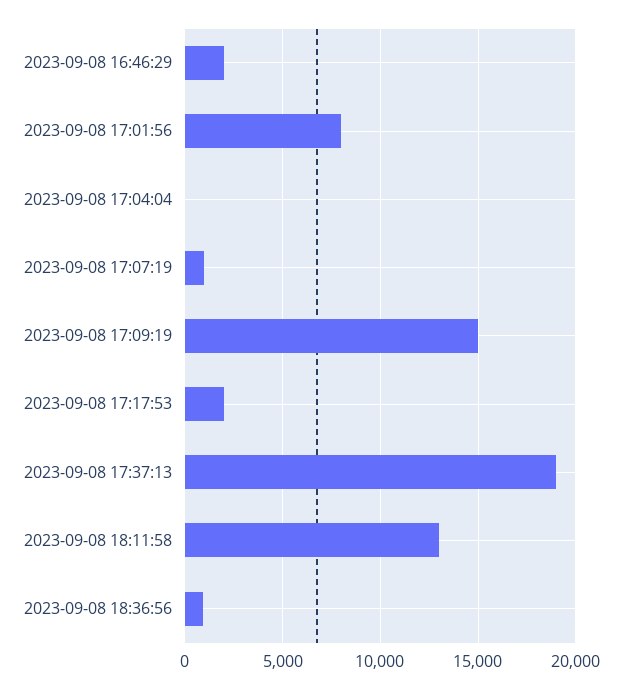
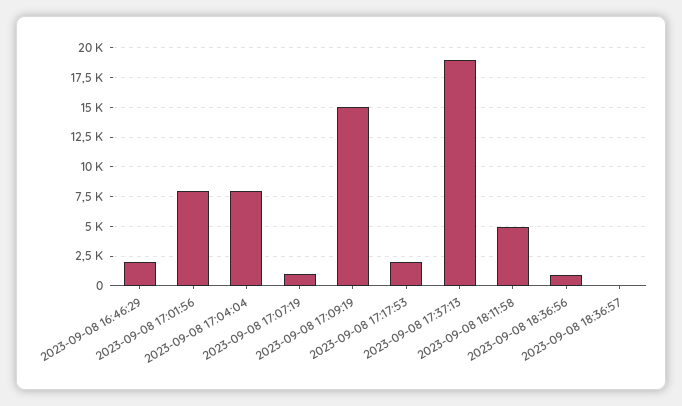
2023-09-08 17:04:04: 0 -> 7500
2023-09-08 18:11:58: 13000 -> 5000
2023-09-08 18:36:57: none -> 0

